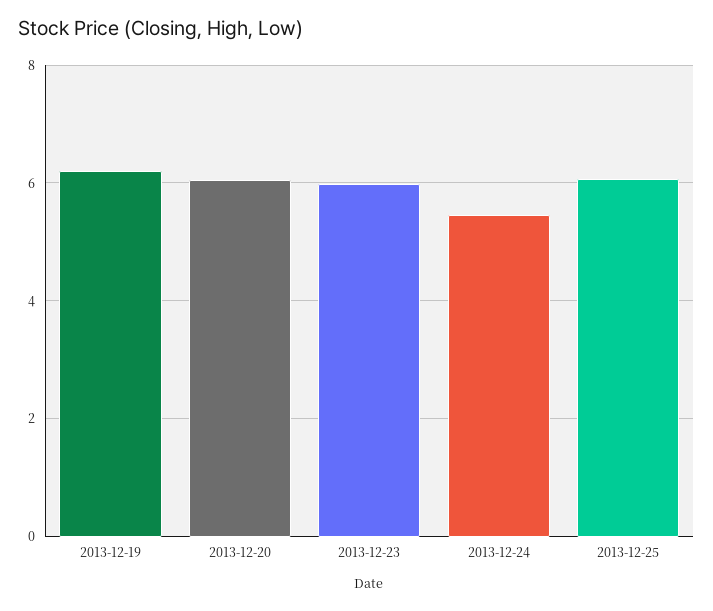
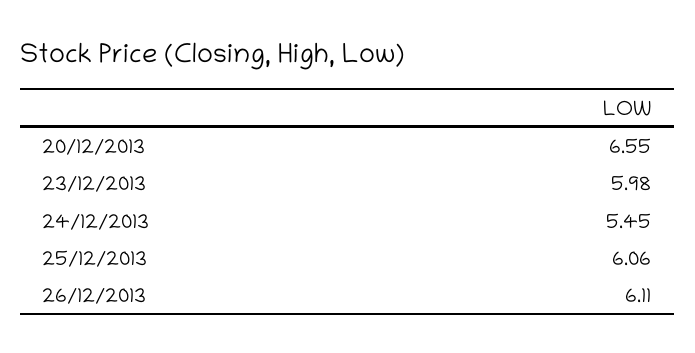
2013-12-19: 6.2 -> none
2013-12-20: 6 -> 6.55
26/12/2013: none -> 6.11

